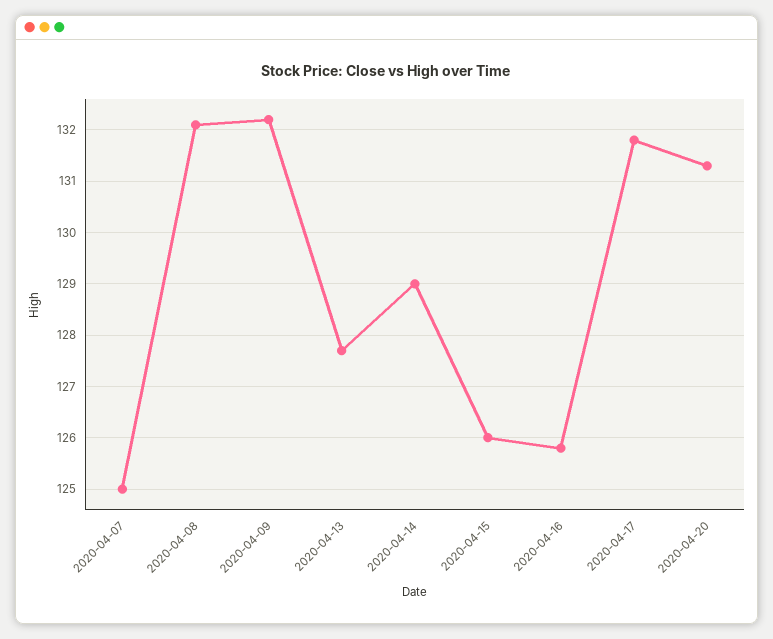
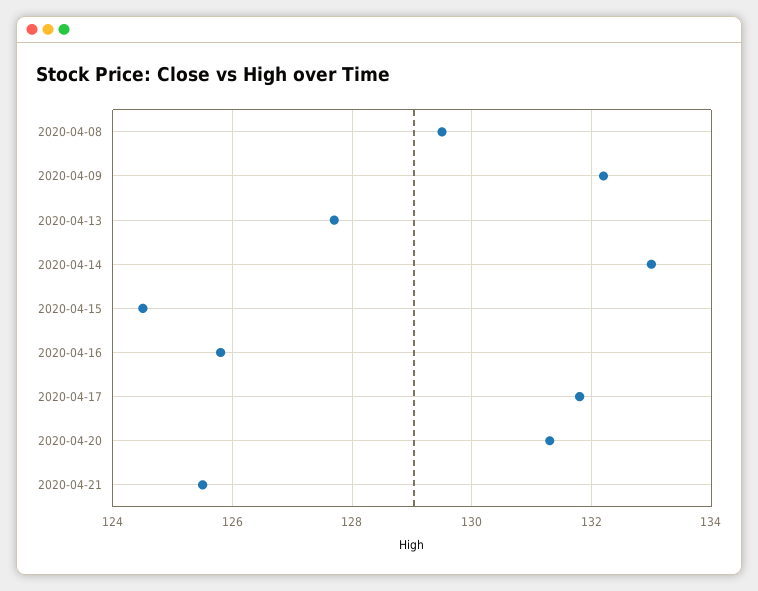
2020-04-07: 125 -> none
2020-04-08: 132 -> 129.5
2020-04-14: 129 -> 133
2020-04-15: 126 -> 124.5
2020-04-21: none -> 125.5

